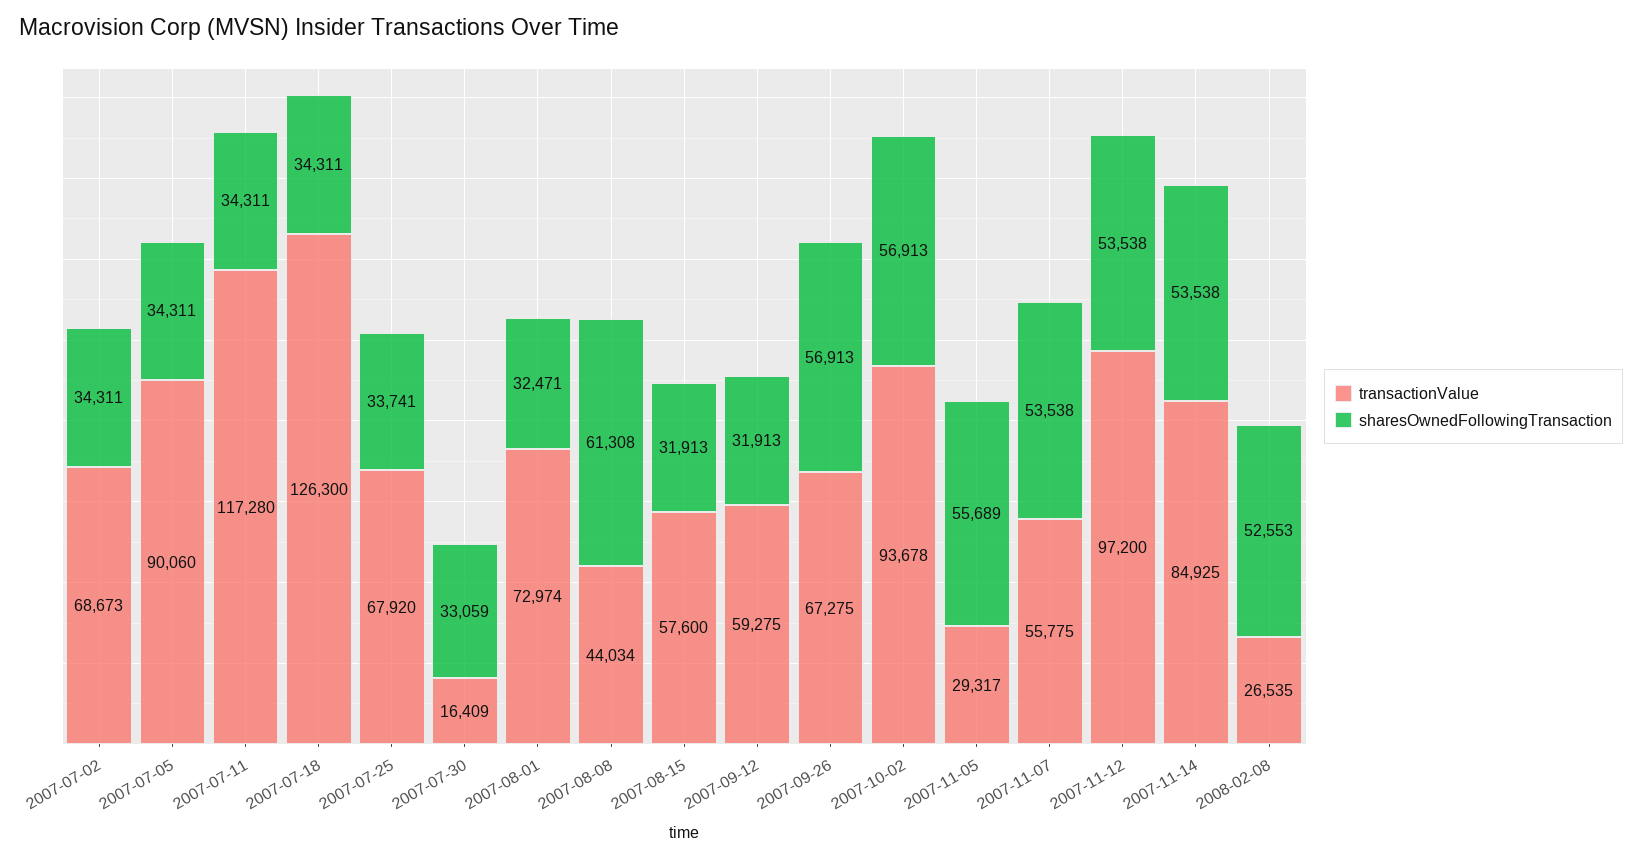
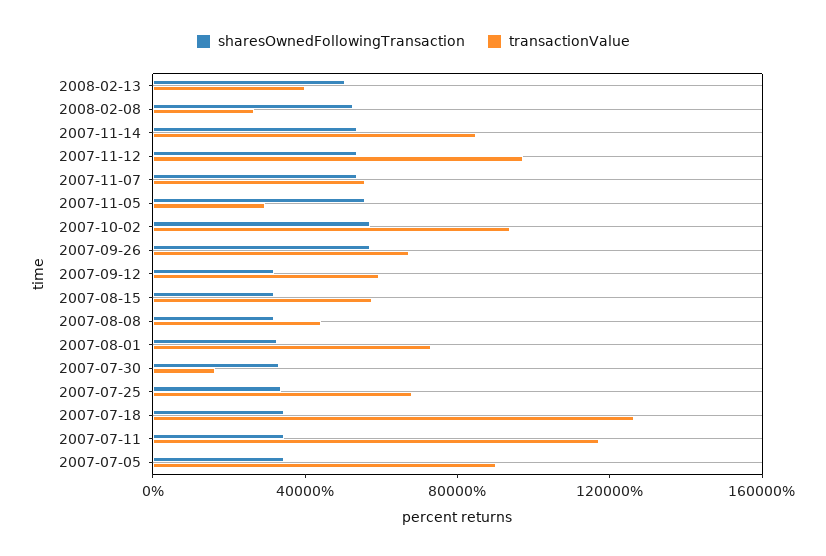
transactionValue, 2007-07-02: 68673 -> none
sharesOwnedFollowingTransaction, 2007-07-02: 34311 -> none
sharesOwnedFollowingTransaction, 2007-08-08: 61308 -> 30000
sharesOwnedFollowingTransaction, 2008-02-13: none -> 50000
transactionValue, 2008-02-13: none -> 40000

